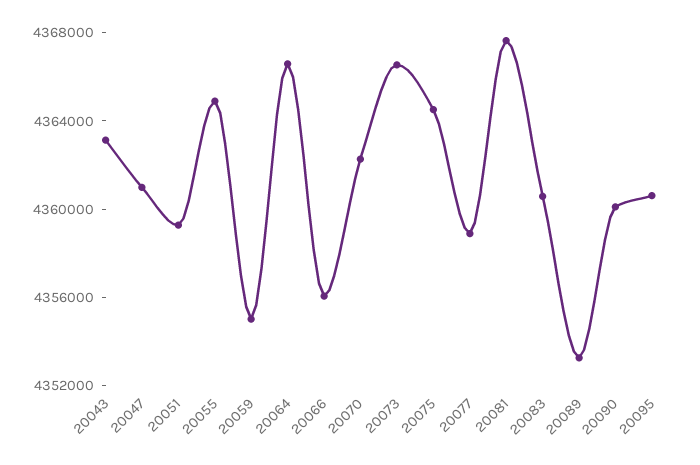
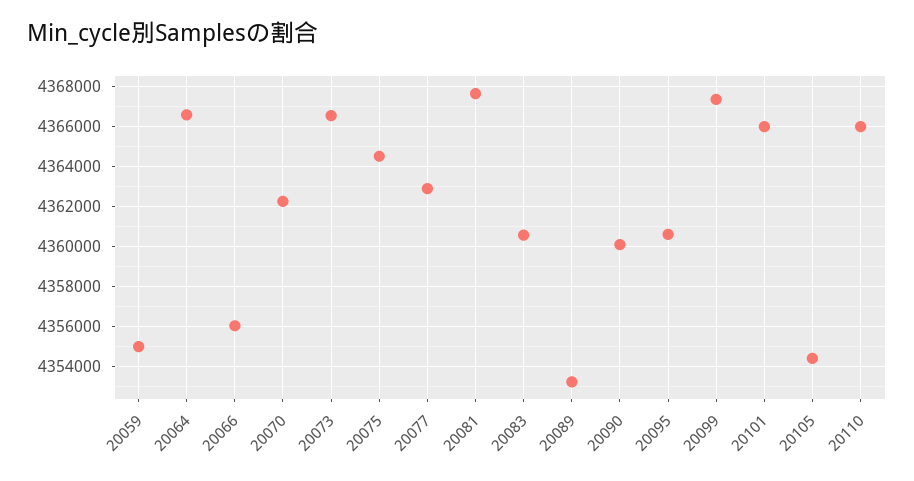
20043: 4363000 -> none
20047: 4361000 -> none
20051: 4359000 -> none
20055: 4365000 -> none
20077: 4359000 -> 4363000
20099: none -> 4367500
20101: none -> 4366000
20105: none -> 4354500
20110: none -> 4366000

